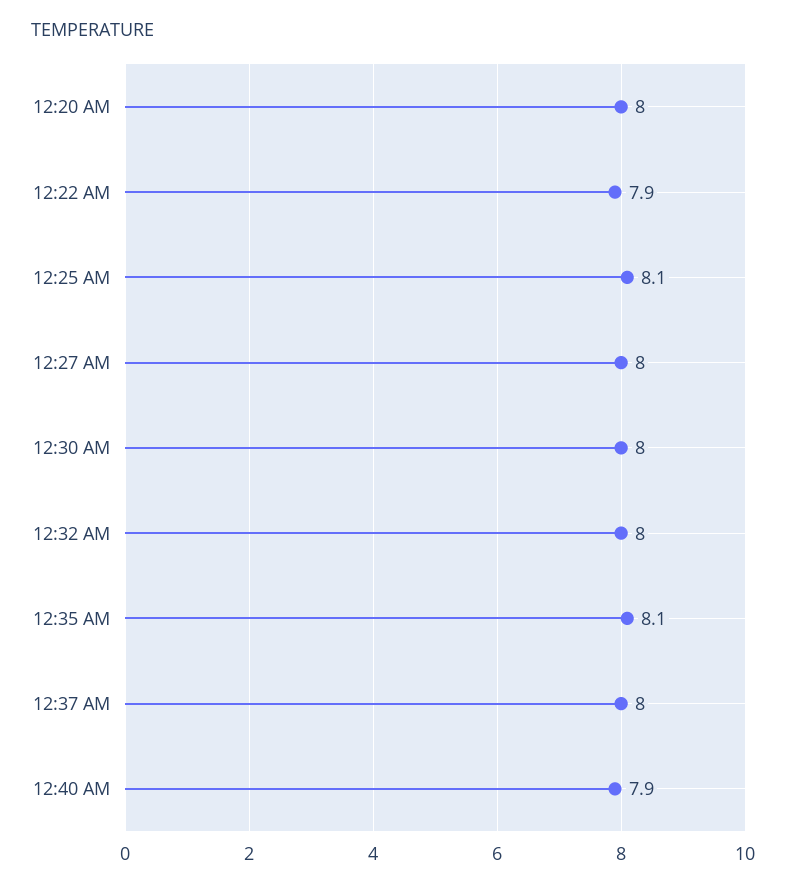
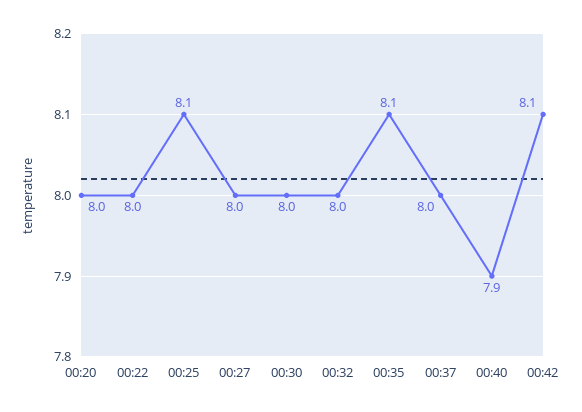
12:22 AM: 7.9 -> 8
00:42: none -> 8.1

